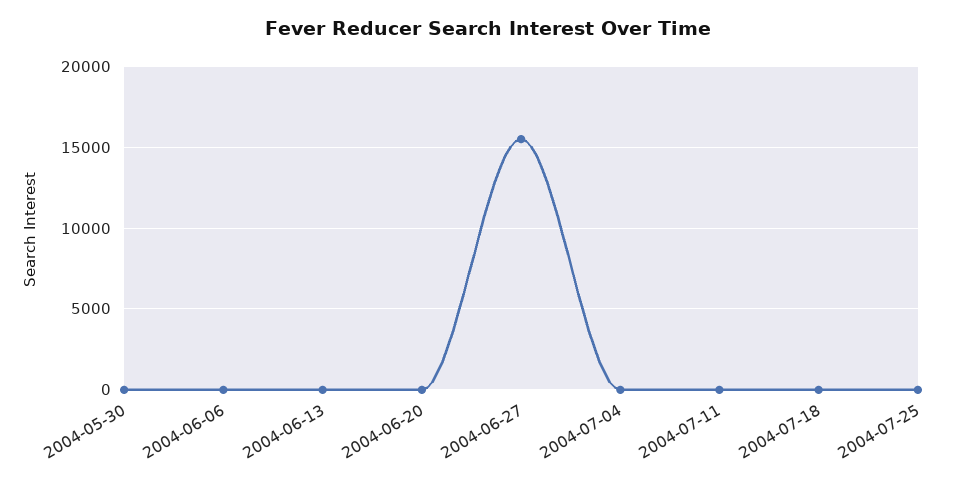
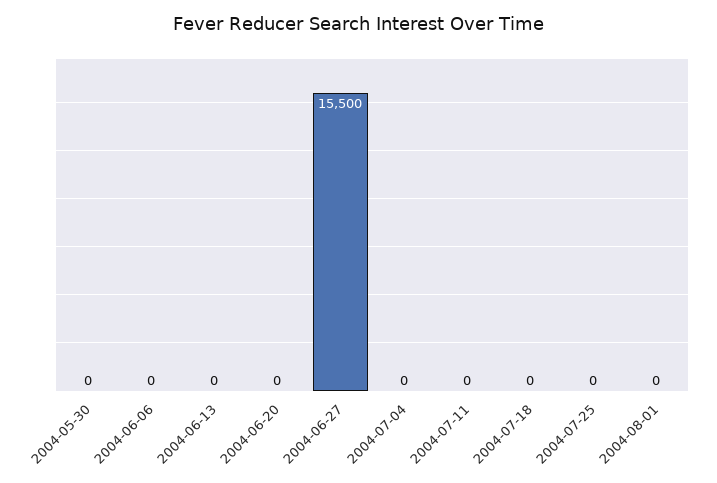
2004-08-01: none -> 0

